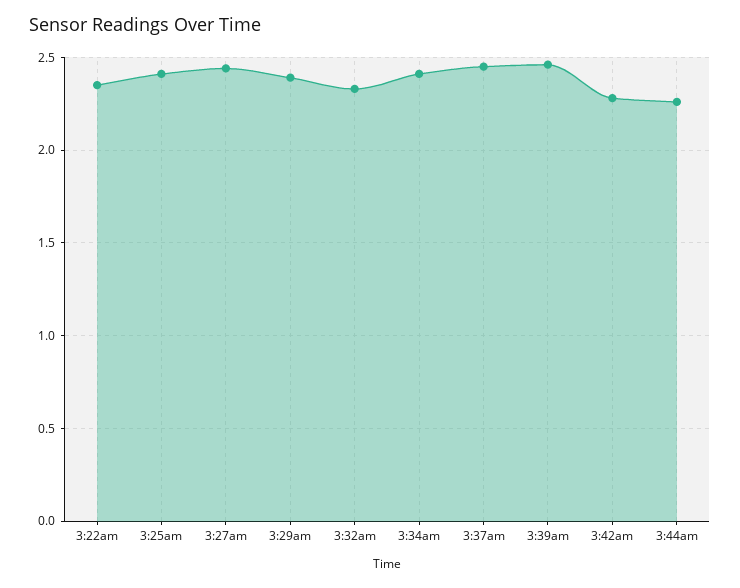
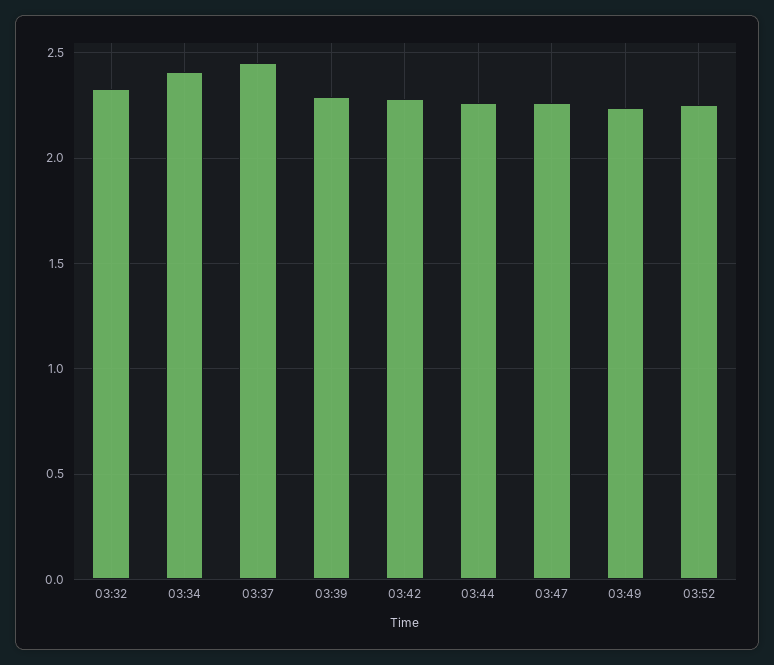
3:22am: 2.35 -> none
3:25am: 2.4 -> none
3:27am: 2.45 -> none
3:29am: 2.4 -> none
3:39am: 2.45 -> 2.3
03:47: none -> 2.25
03:49: none -> 2.25
03:52: none -> 2.25

